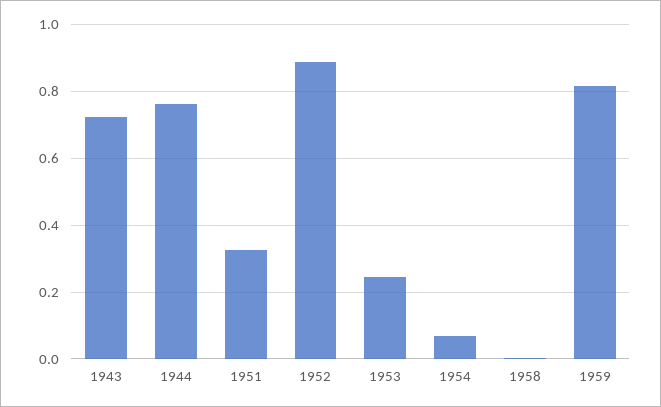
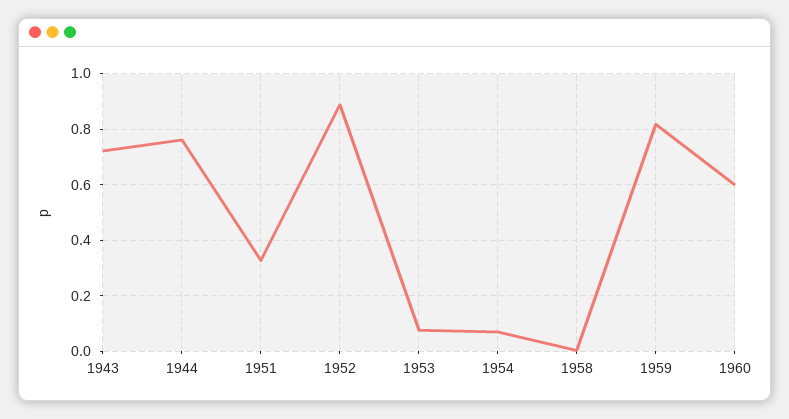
1953: 0.24 -> 0.075
1960: none -> 0.6

